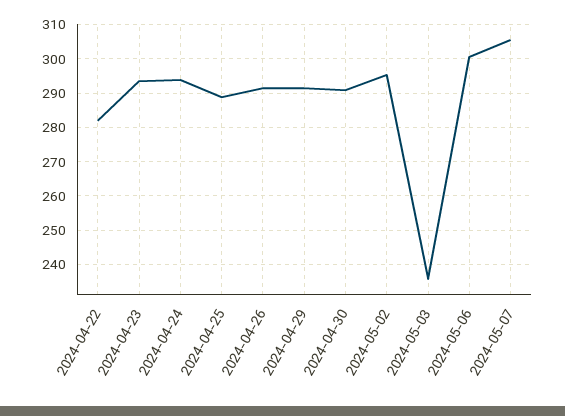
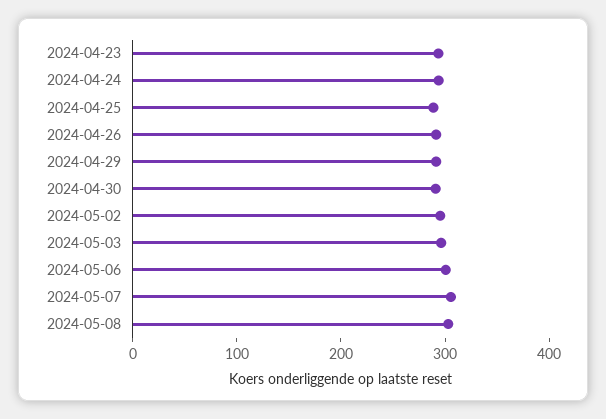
2024-04-22: 282 -> none
2024-05-03: 236 -> 300
2024-05-08: none -> 300

